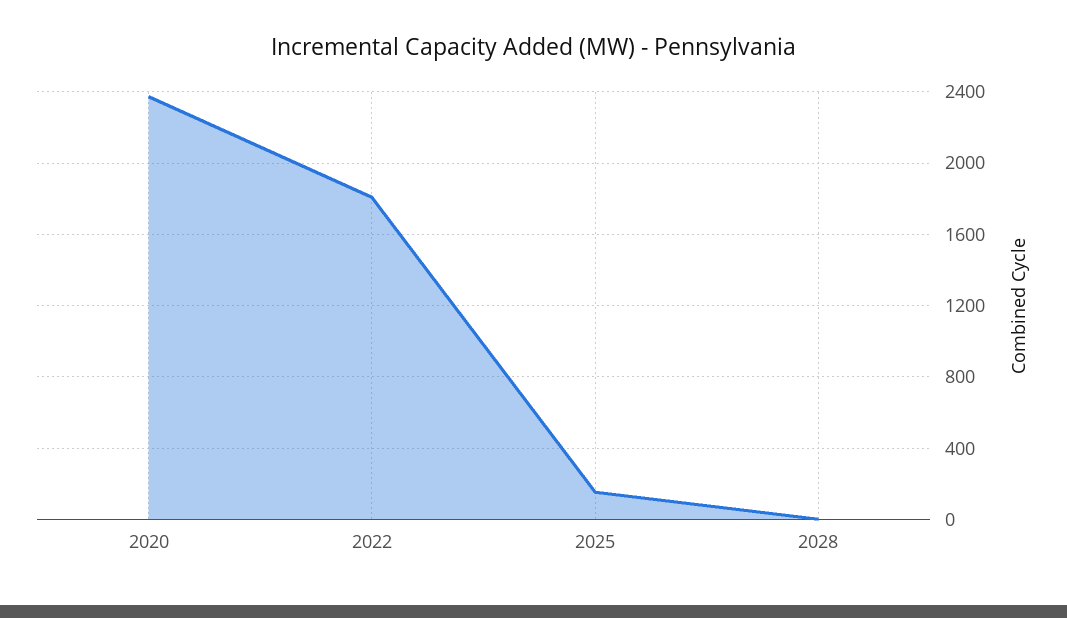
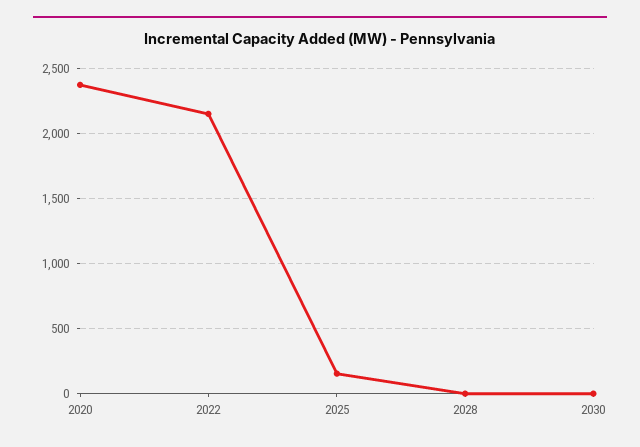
2022: 1800 -> 2150
2030: none -> 0

